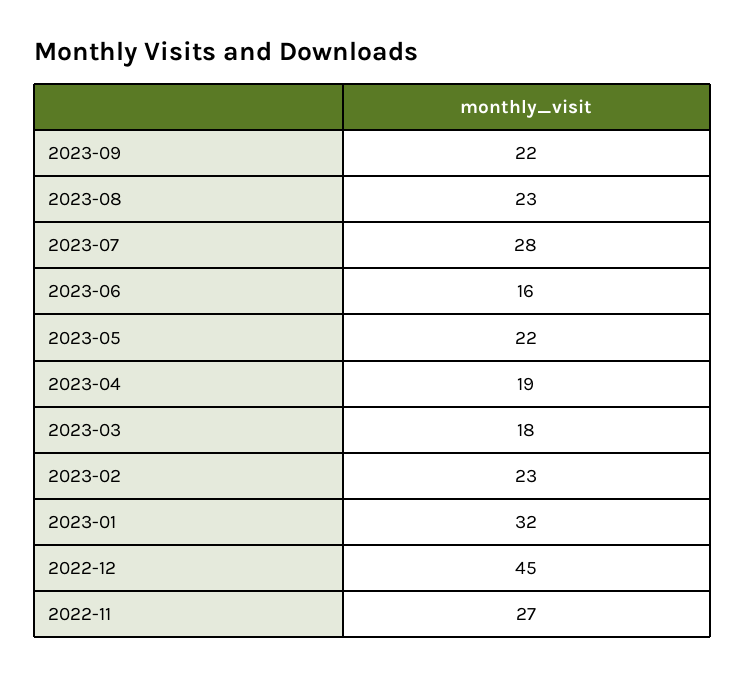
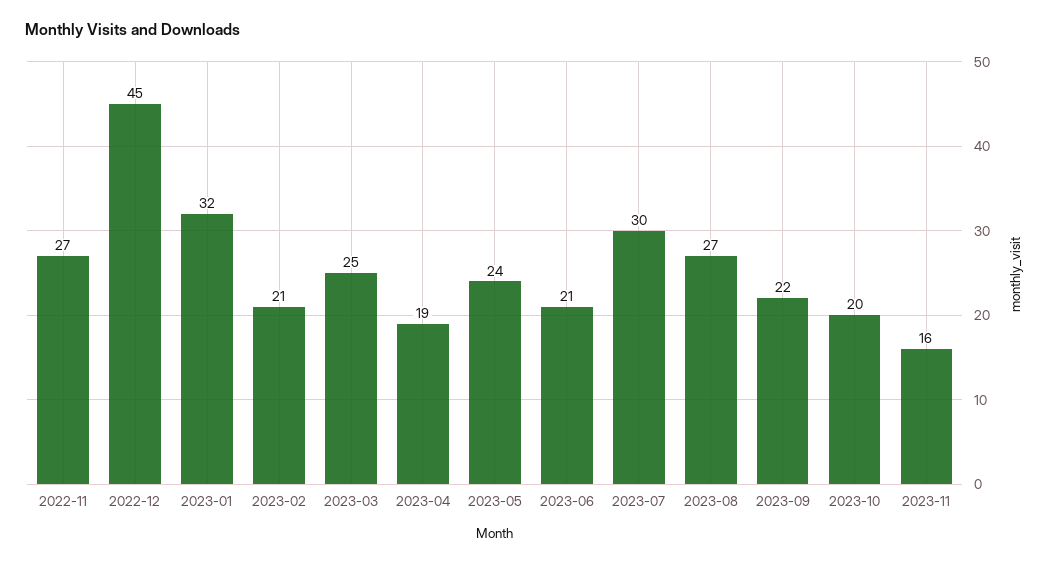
2023-08: 23 -> 27
2023-07: 28 -> 30
2023-06: 16 -> 21
2023-05: 22 -> 24
2023-03: 18 -> 25
2023-02: 23 -> 21
2023-10: none -> 20
2023-11: none -> 16

